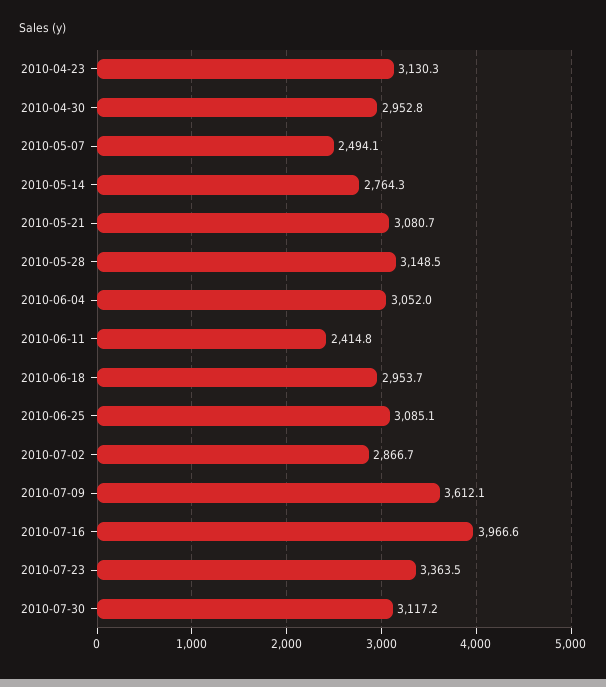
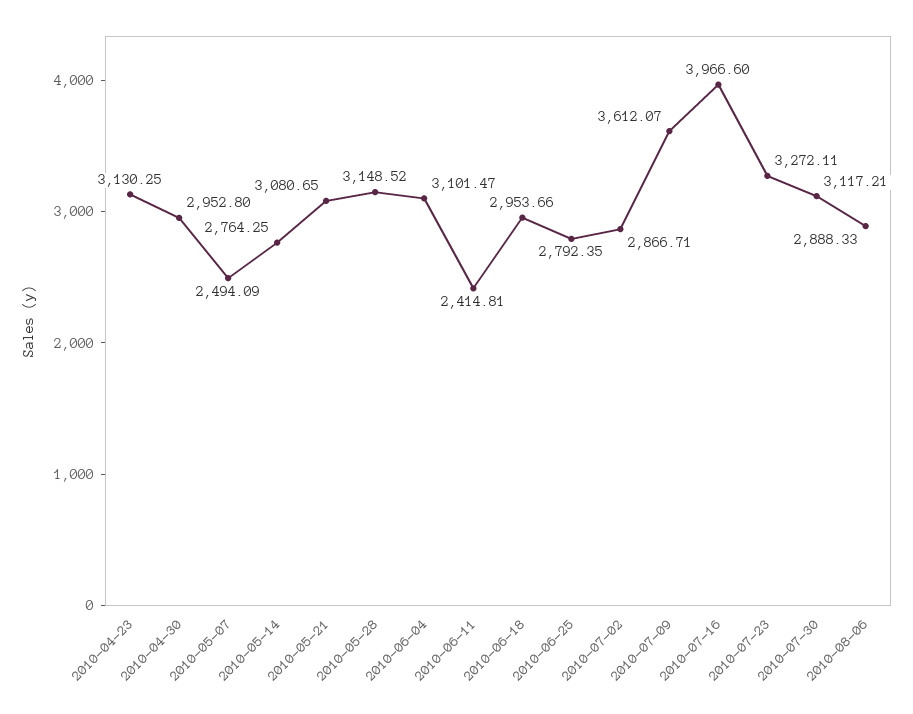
2010-06-04: 3052 -> 3101.47
2010-06-25: 3085.1 -> 2792.35
2010-07-23: 3363.5 -> 3272.11
2010-08-06: none -> 2888.33

